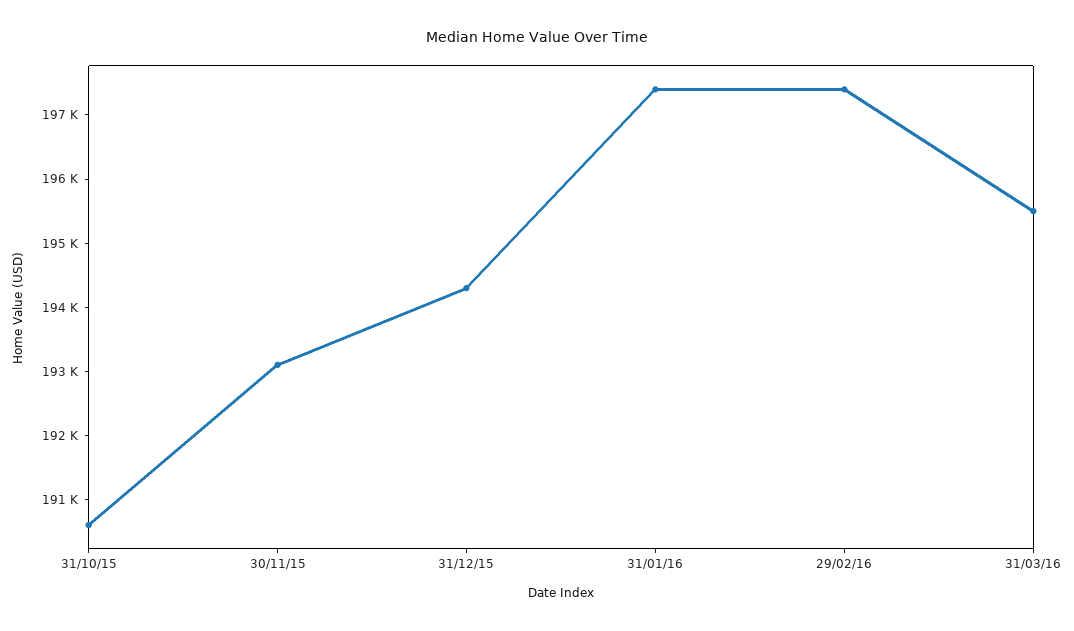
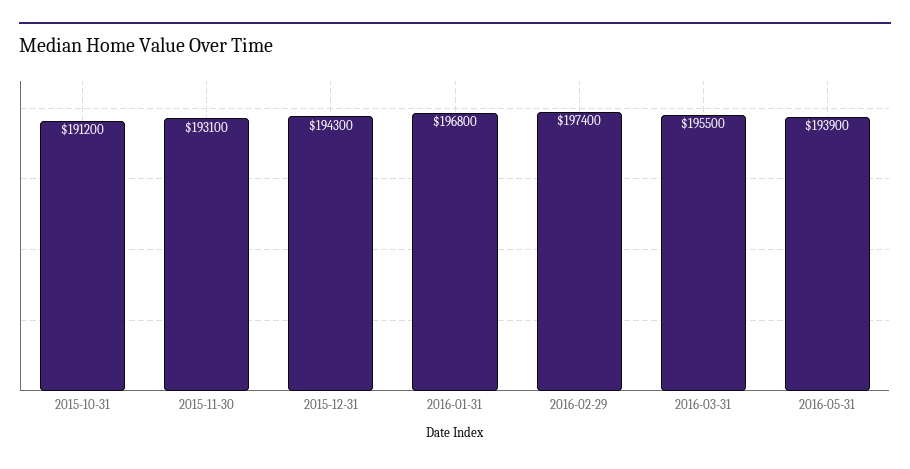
31/10/15: 190600 -> 191200
31/01/16: 197400 -> 196800
2016-05-31: none -> 193900

